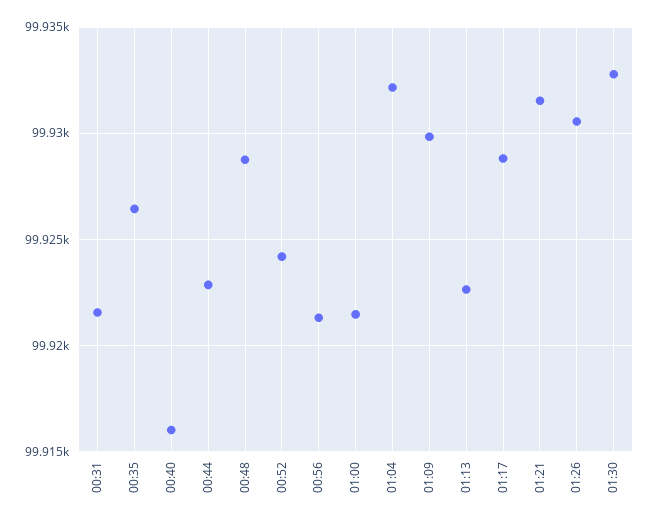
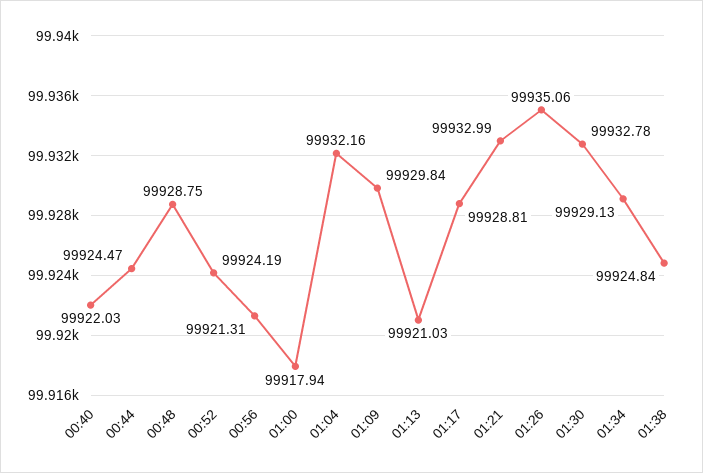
00:31: 99921.5 -> none
00:35: 99926.5 -> none
00:40: 99916 -> 99922.03
00:44: 99923 -> 99924.47
01:00: 99921.5 -> 99917.94
01:13: 99922.5 -> 99921.03
01:21: 99931.5 -> 99932.99
01:26: 99930.5 -> 99935.06
01:34: none -> 99929.13
01:38: none -> 99924.84

